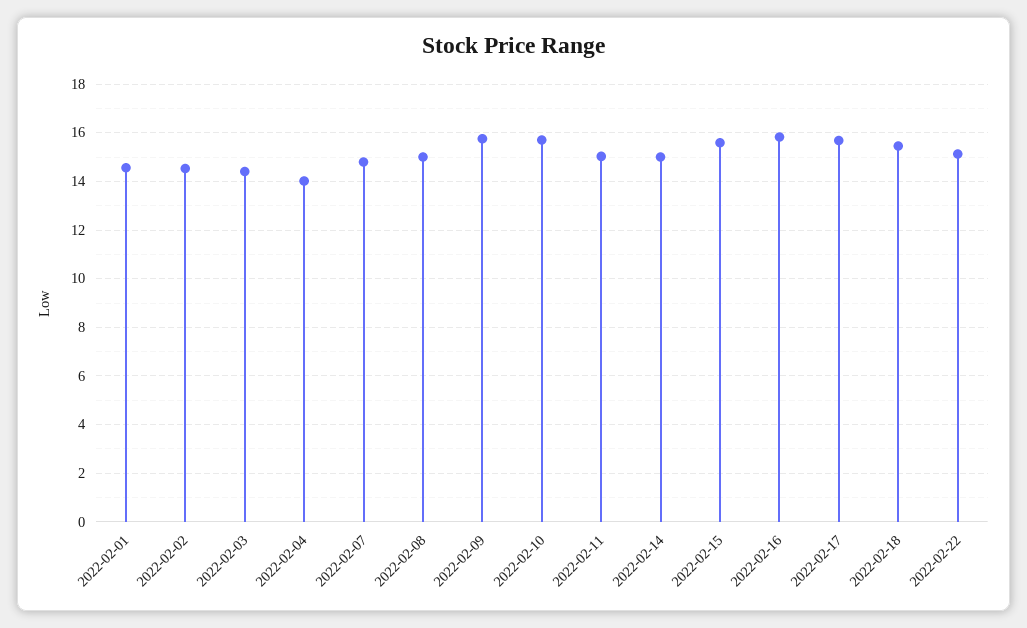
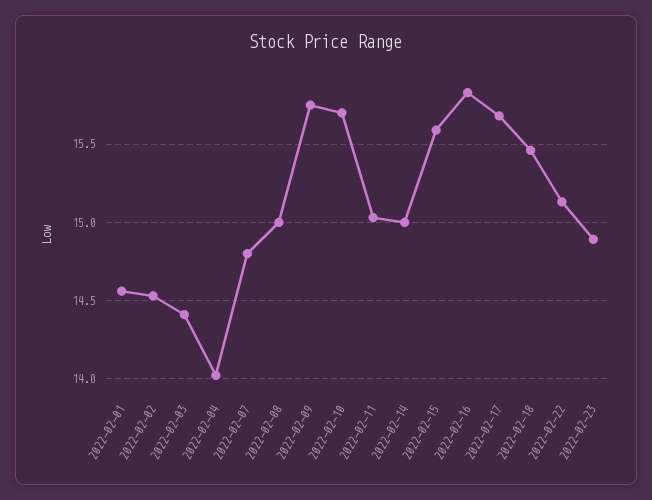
2022-02-23: none -> 14.9

